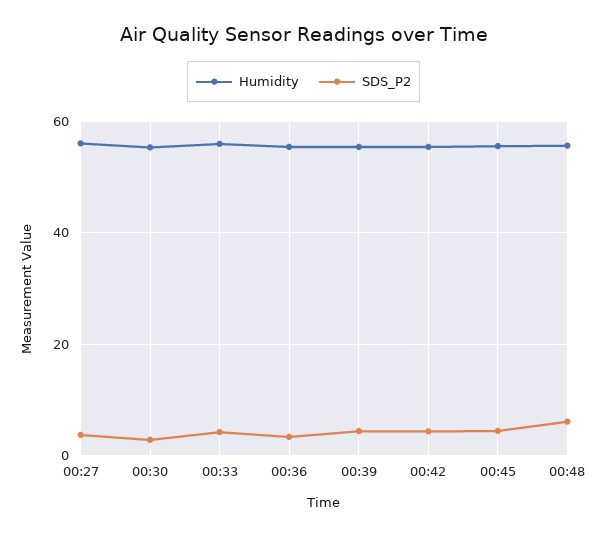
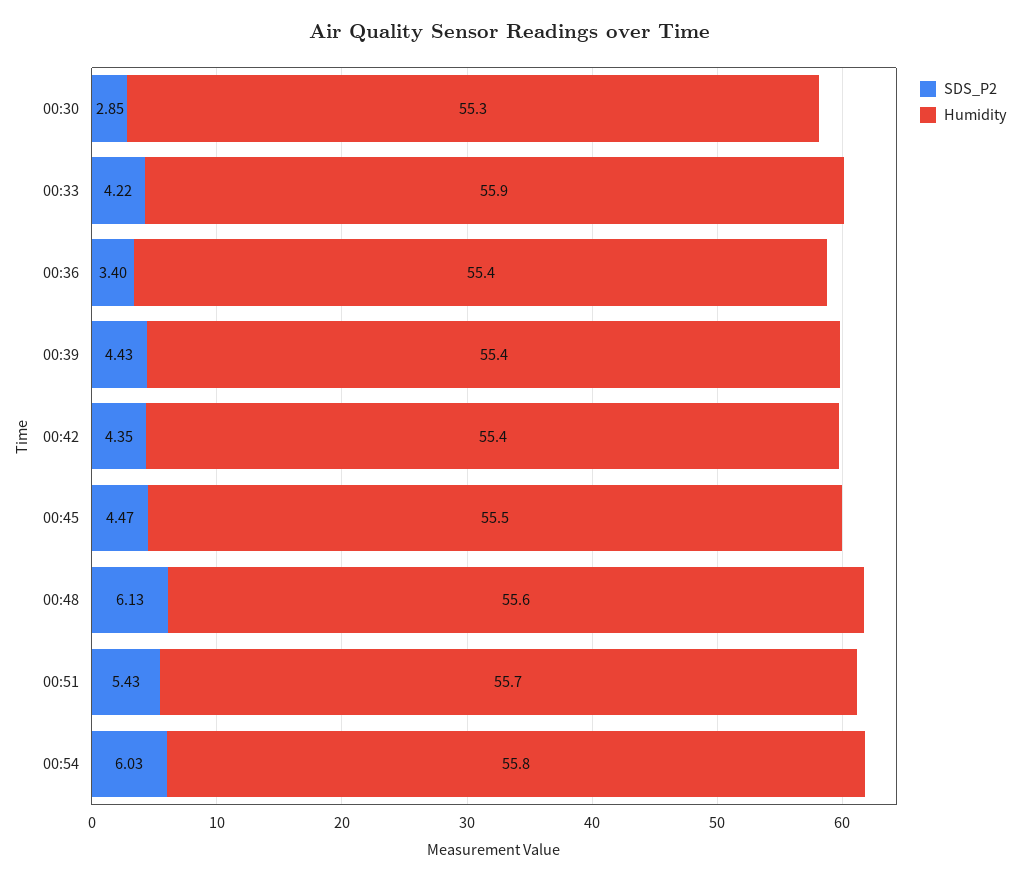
Humidity, 00:27: 56 -> none
SDS_P2, 00:27: 4 -> none
SDS_P2, 00:51: none -> 5.43
Humidity, 00:51: none -> 55.7
SDS_P2, 00:54: none -> 6.03
Humidity, 00:54: none -> 55.8

